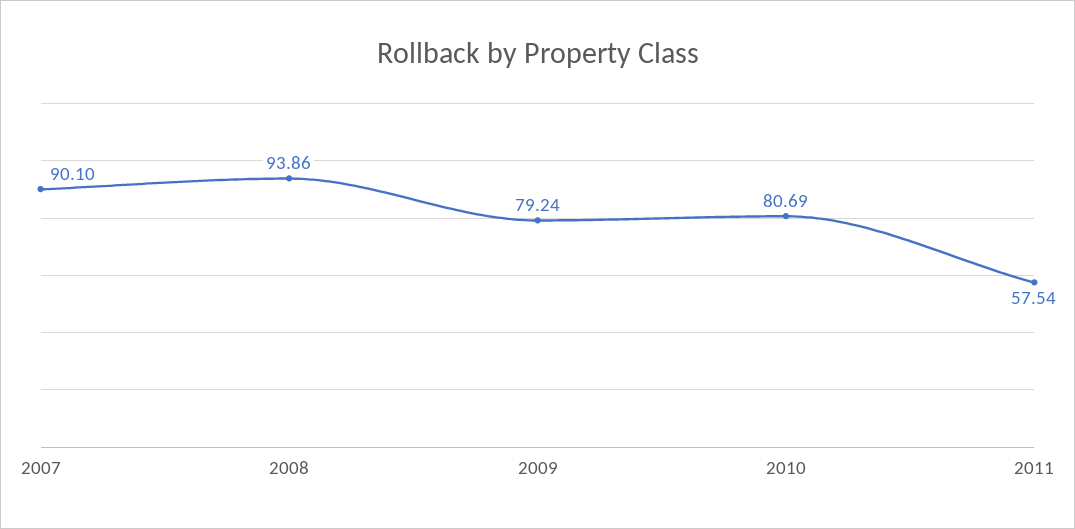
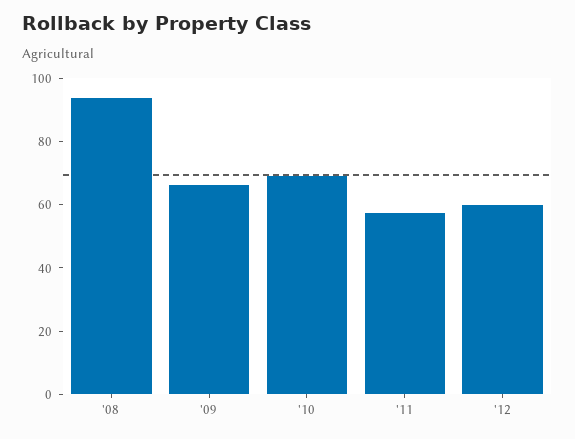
2007: 90.1 -> none
2009: 79.24 -> 65
2010: 80.69 -> 70
'12: none -> 60

